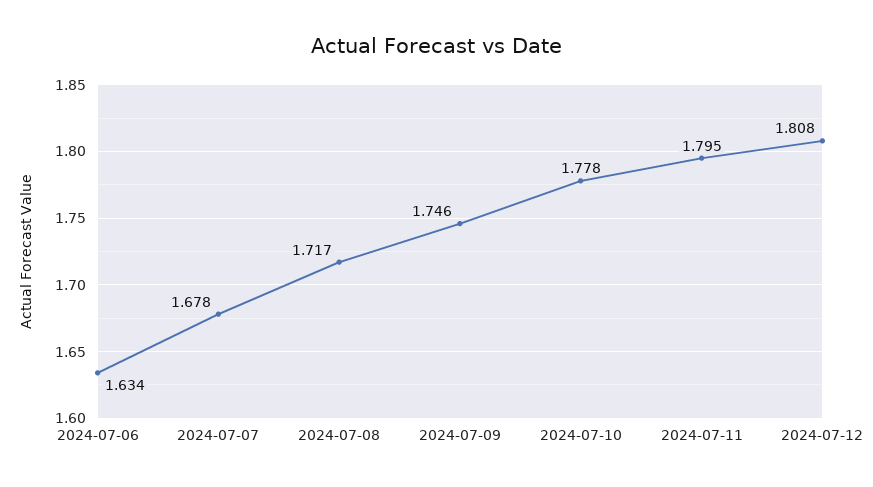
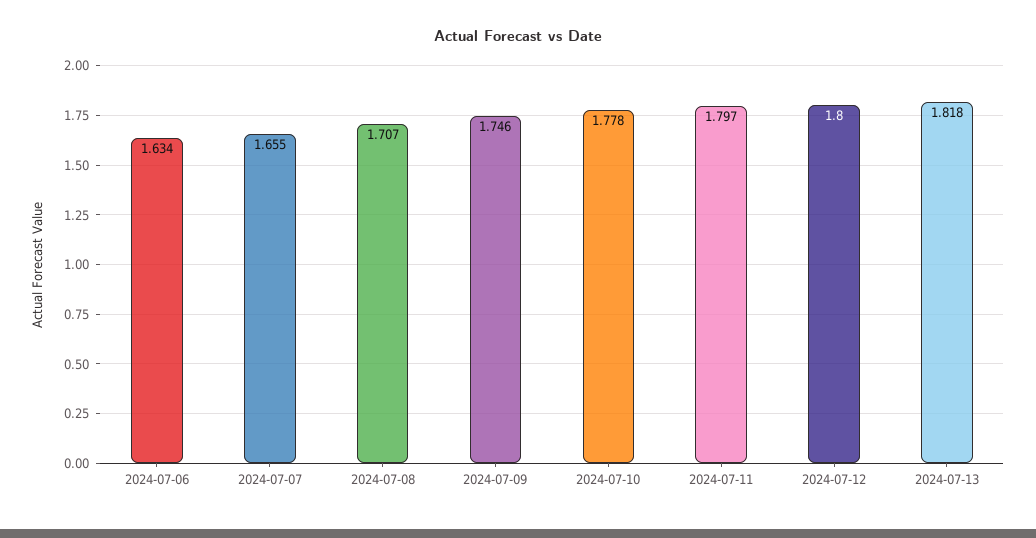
2024-07-07: 1.678 -> 1.655
2024-07-08: 1.717 -> 1.707
2024-07-11: 1.795 -> 1.797
2024-07-12: 1.808 -> 1.8
2024-07-13: none -> 1.818

